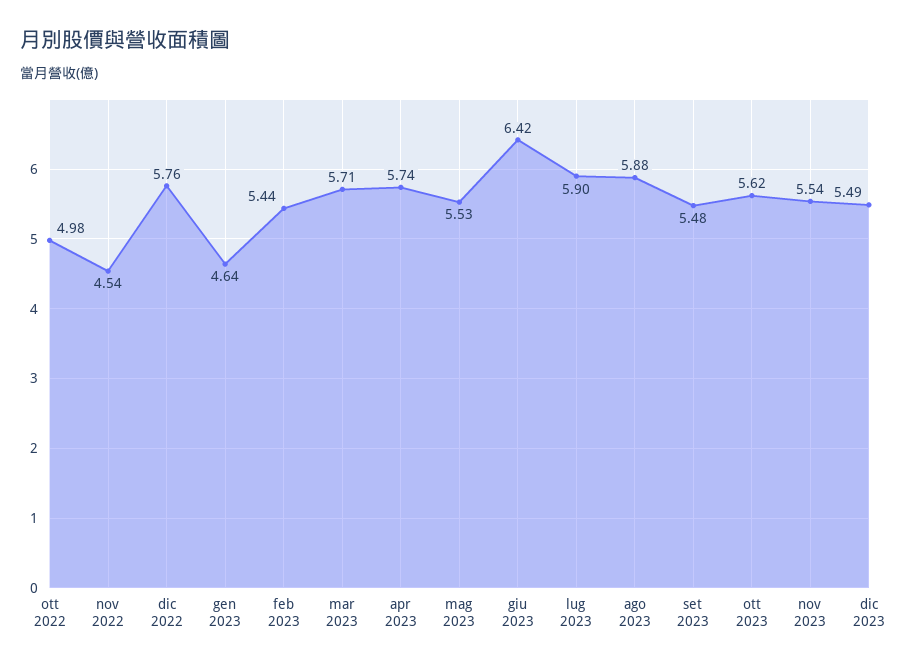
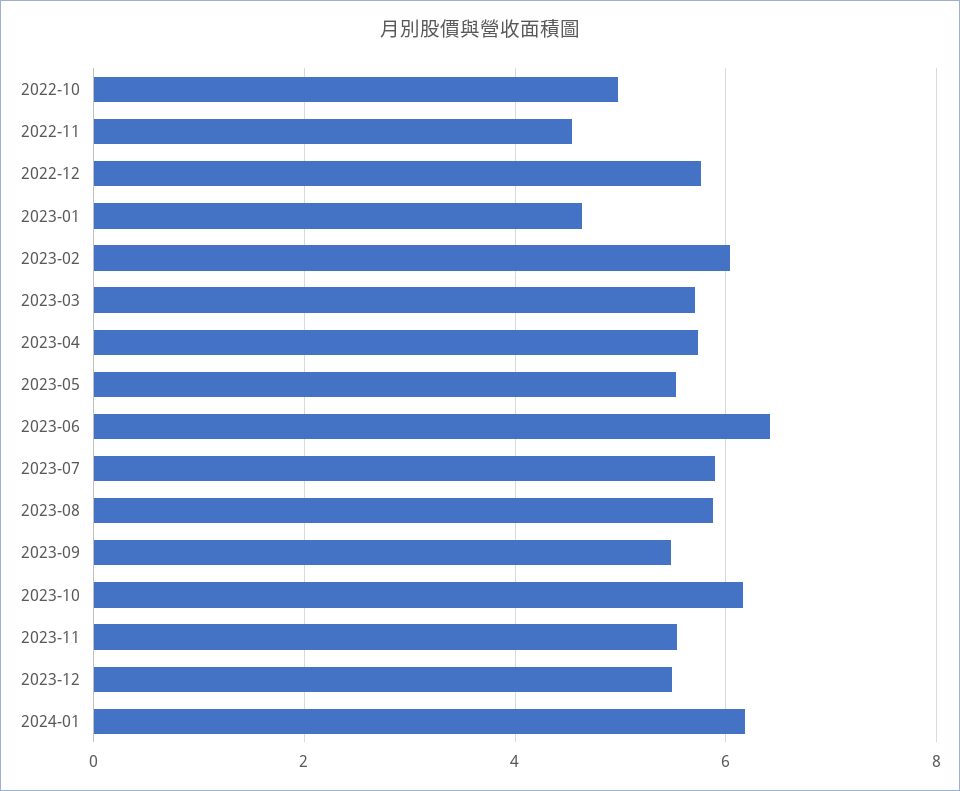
feb 2023: 5.44 -> 6
ott 2023: 5.62 -> 6.2
2024-01: none -> 6.2

